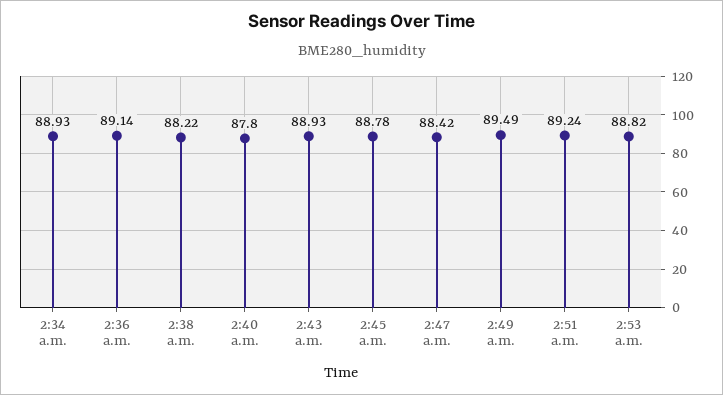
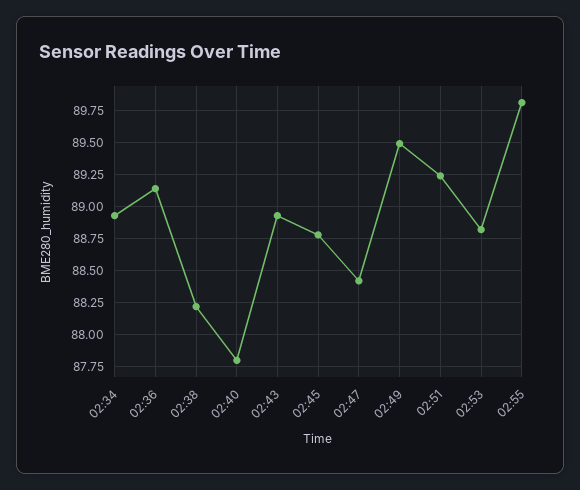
02:55: none -> 89.8

